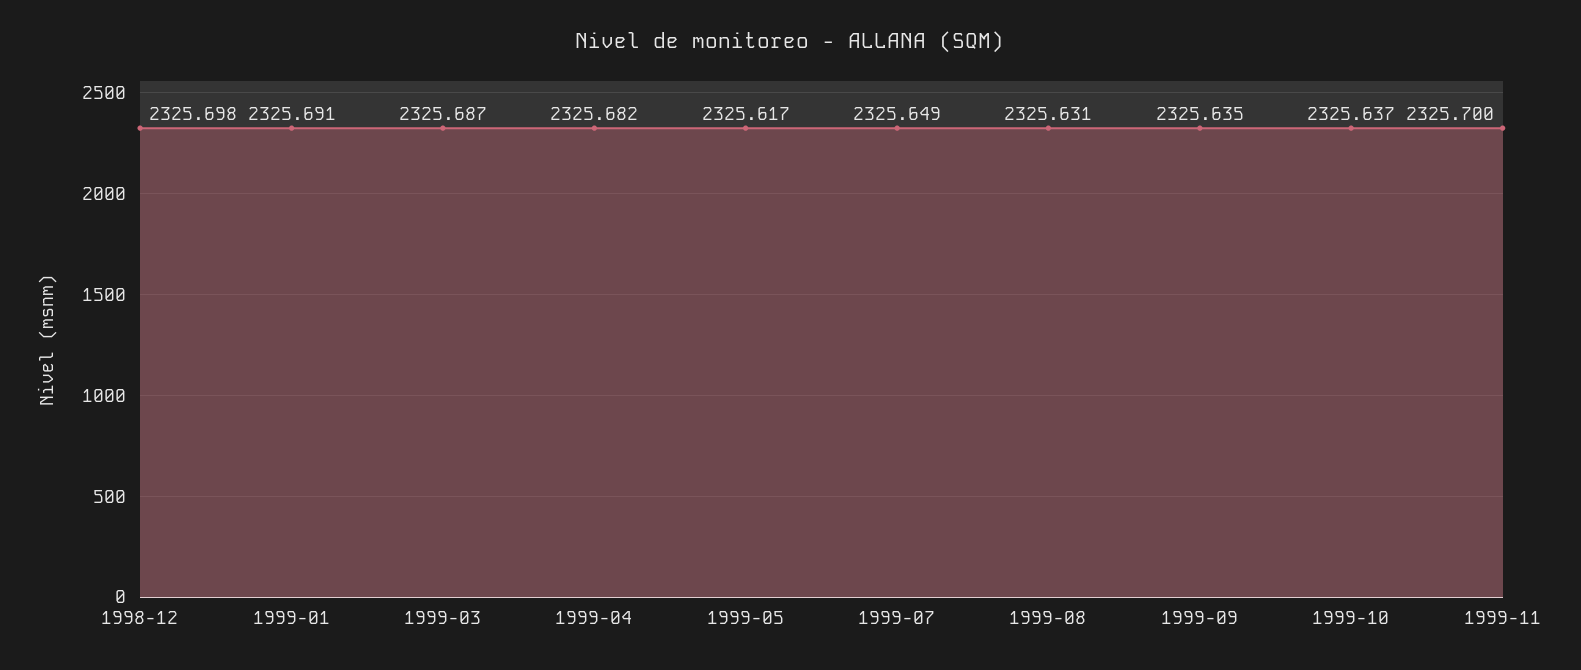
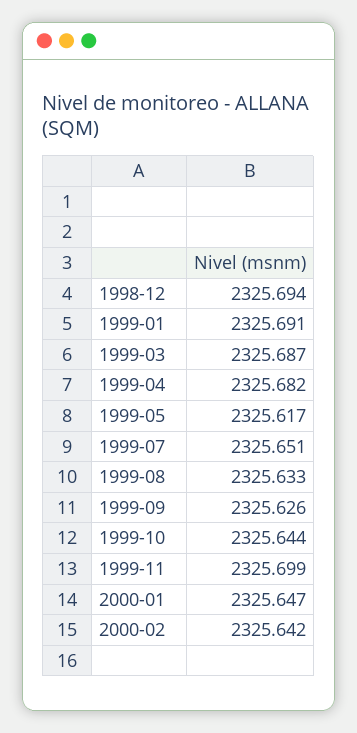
1998-12: 2325.698 -> 2325.694
1999-07: 2325.649 -> 2325.651
1999-08: 2325.631 -> 2325.633
1999-09: 2325.635 -> 2325.626
1999-10: 2325.637 -> 2325.644
1999-11: 2325.7 -> 2325.699
2000-01: none -> 2325.647
2000-02: none -> 2325.642

